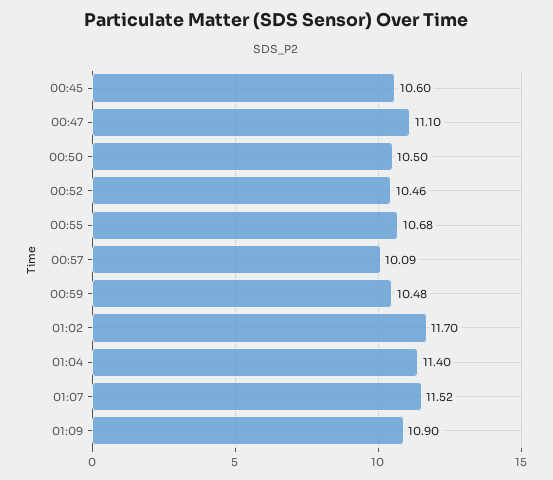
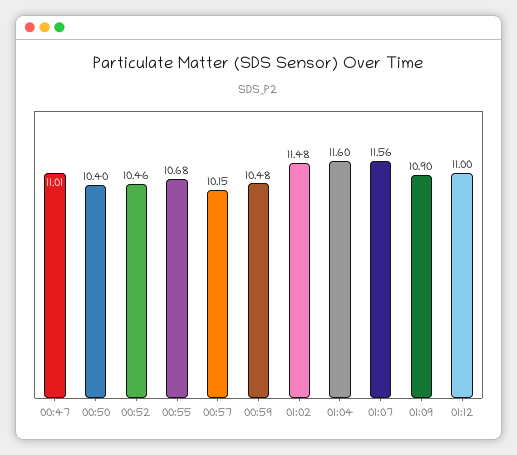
00:45: 10.6 -> none
00:47: 11.1 -> 11.01
00:50: 10.5 -> 10.4
00:57: 10.09 -> 10.15
01:02: 11.7 -> 11.48
01:04: 11.4 -> 11.6
01:07: 11.52 -> 11.56
01:12: none -> 11

